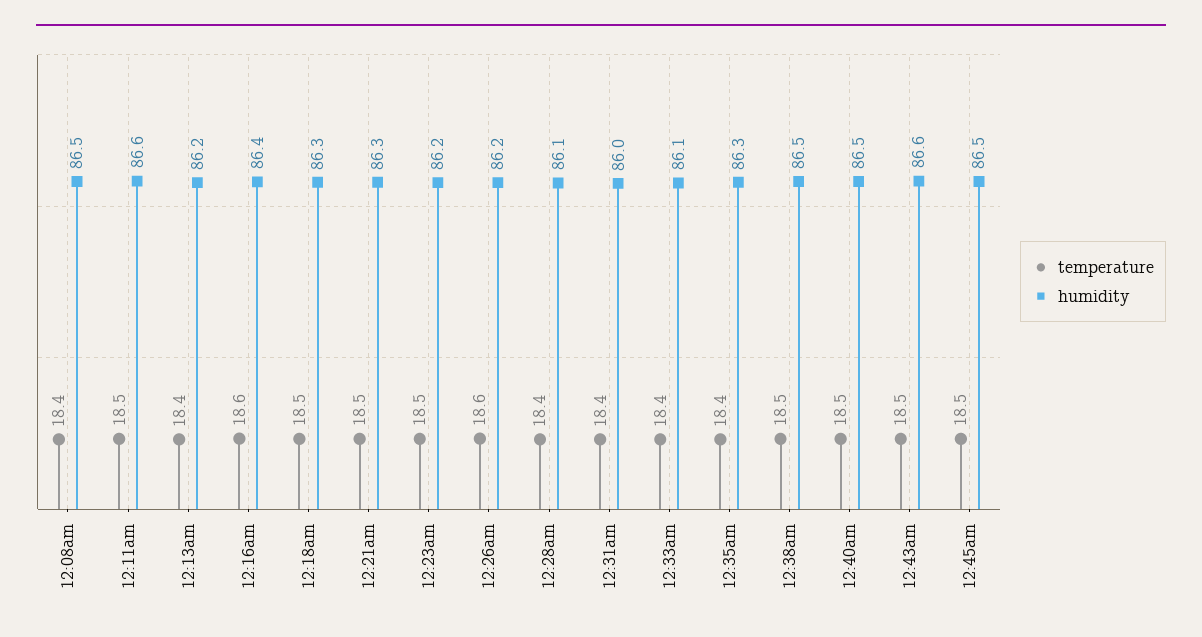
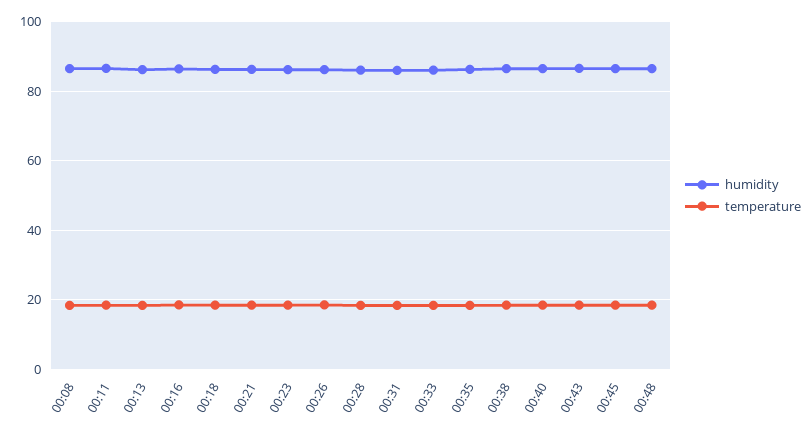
humidity, 00:48: none -> 86
temperature, 00:48: none -> 18

